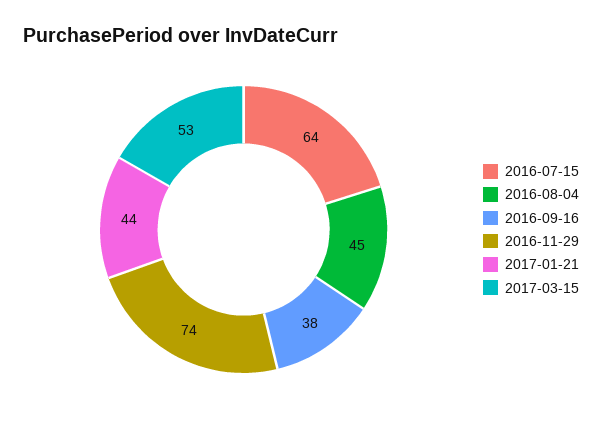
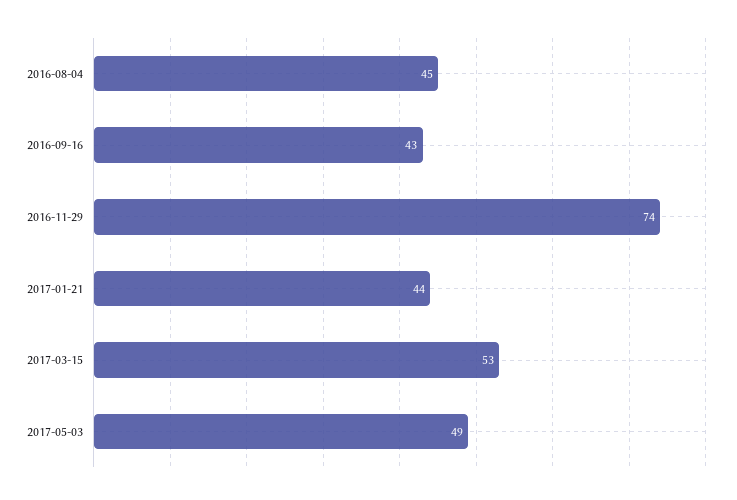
2016-07-15: 64 -> none
2016-09-16: 38 -> 43
2017-05-03: none -> 49

